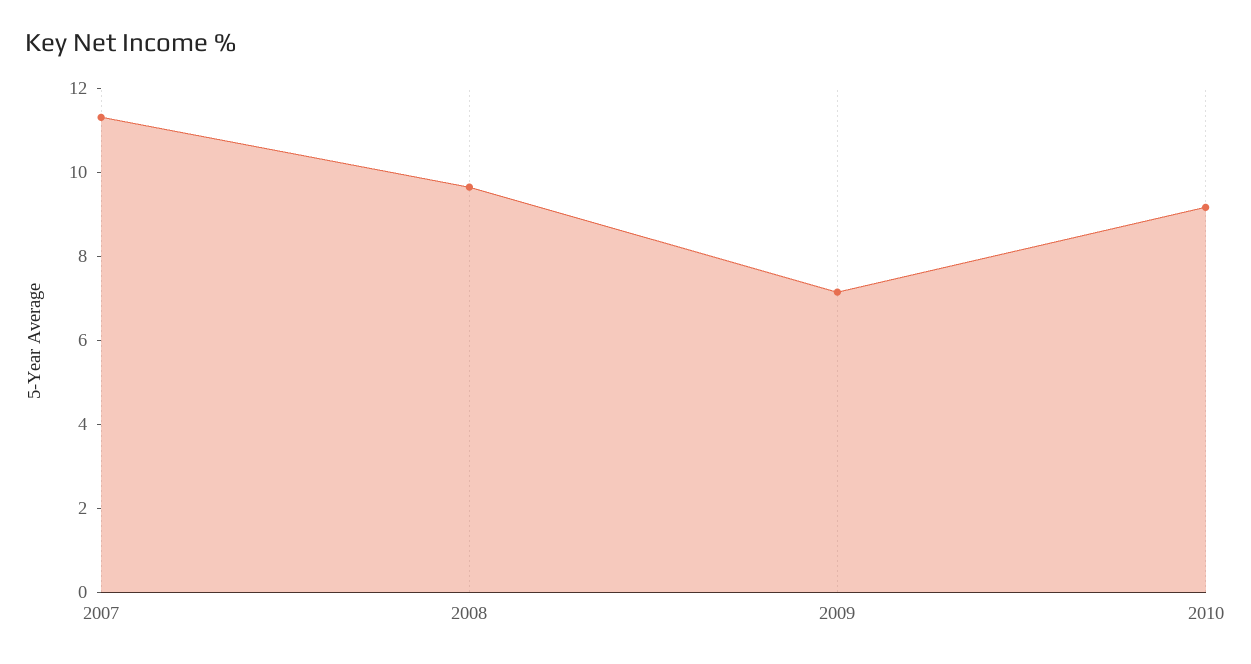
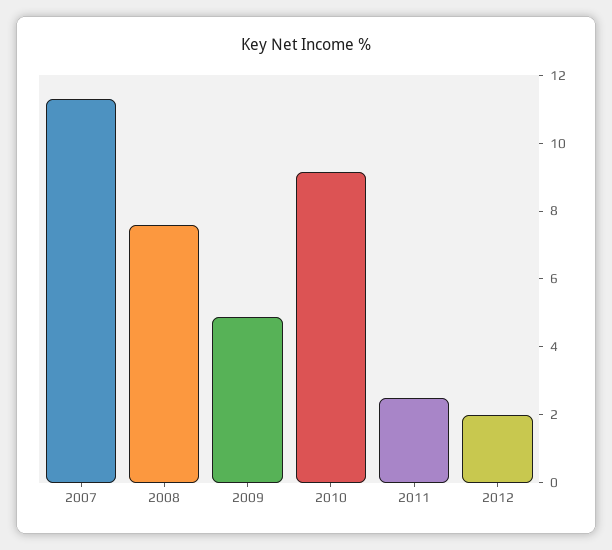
2008: 9.5 -> 7.5
2009: 7 -> 5
2011: none -> 2.5
2012: none -> 2

